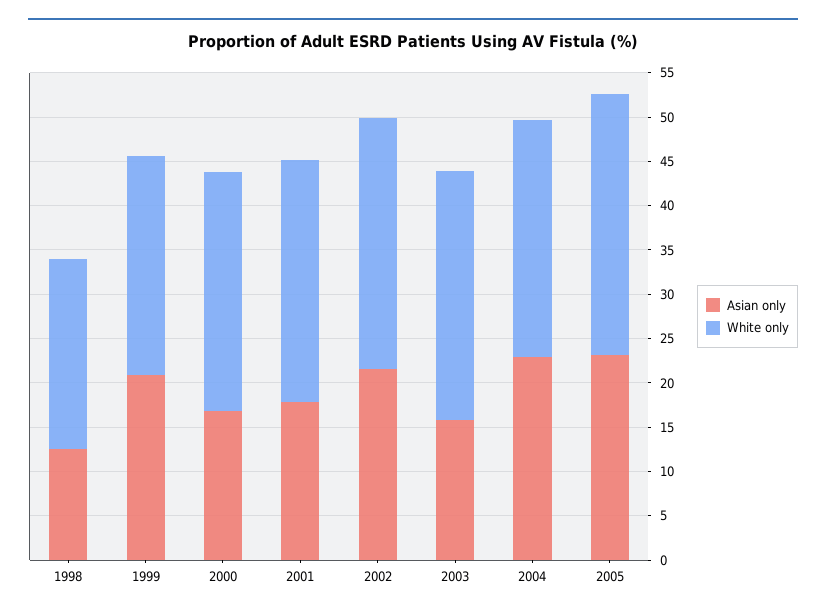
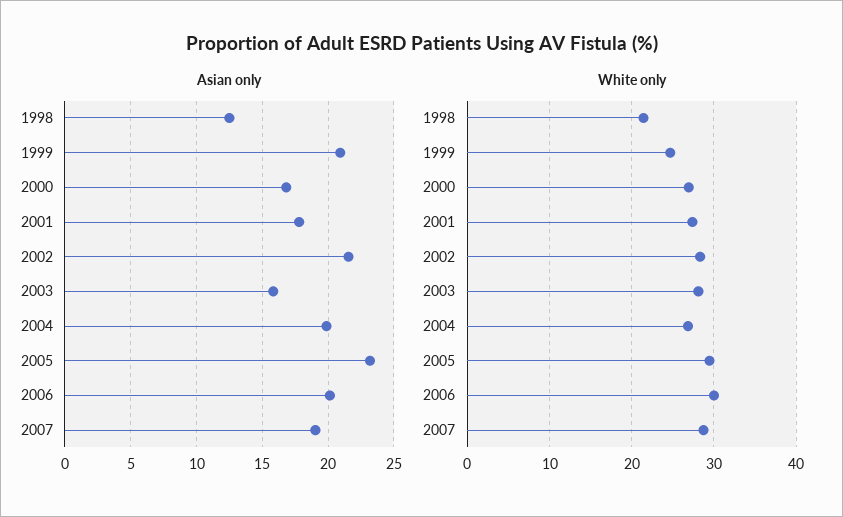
Asian only, 2004: 23 -> 20
Asian only, 2006: none -> 20
Asian only, 2007: none -> 19
White only, 2006: none -> 30
White only, 2007: none -> 29

